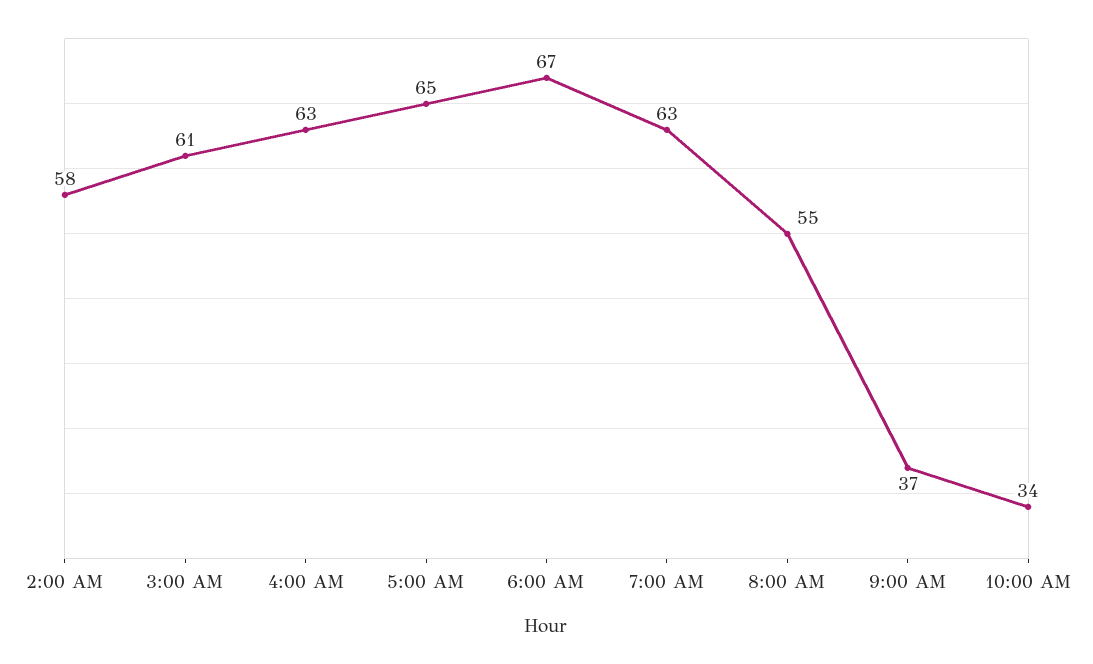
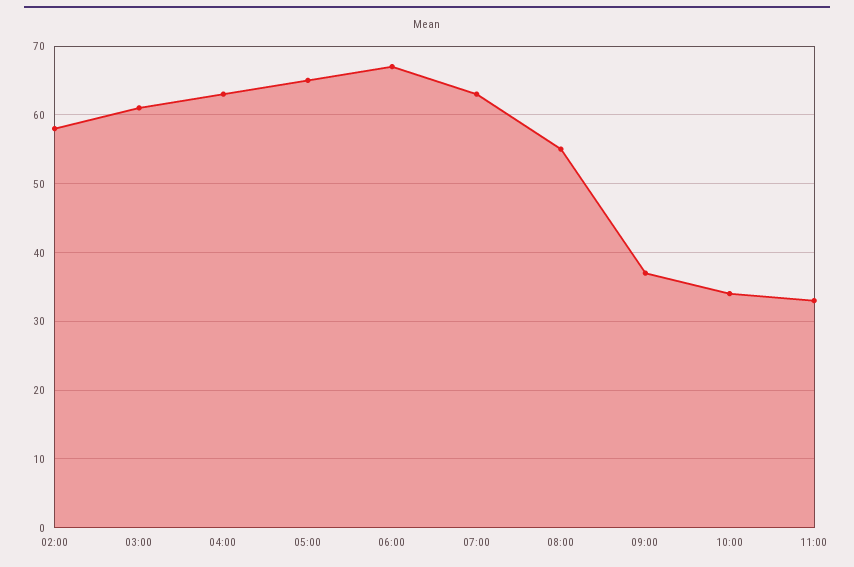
11:00: none -> 33

